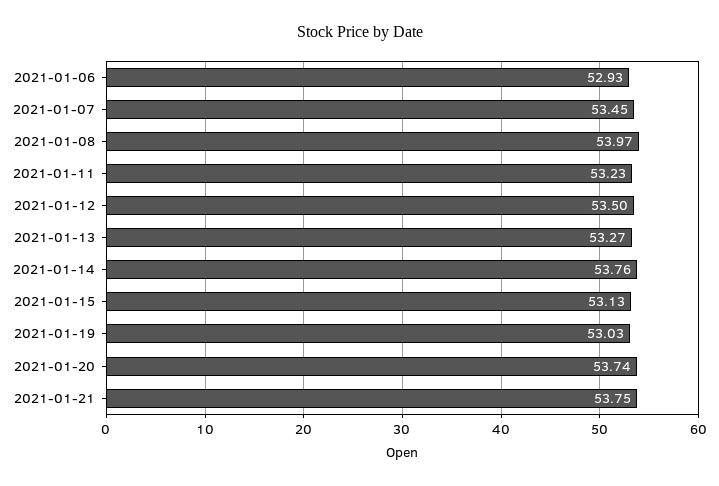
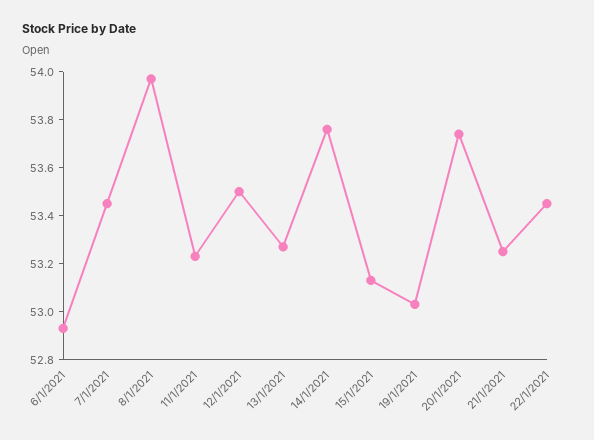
2021-01-21: 53.75 -> 53.25
22/1/2021: none -> 53.45

